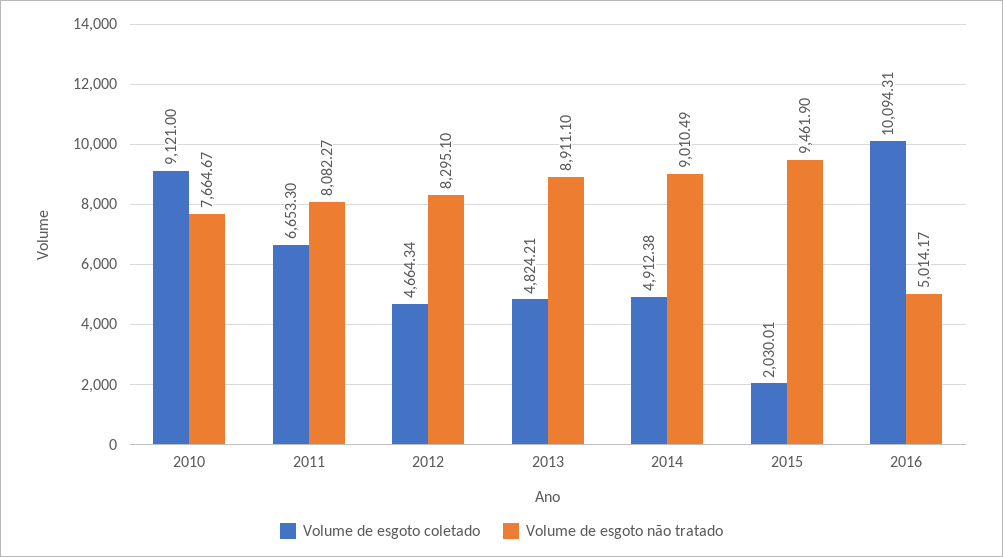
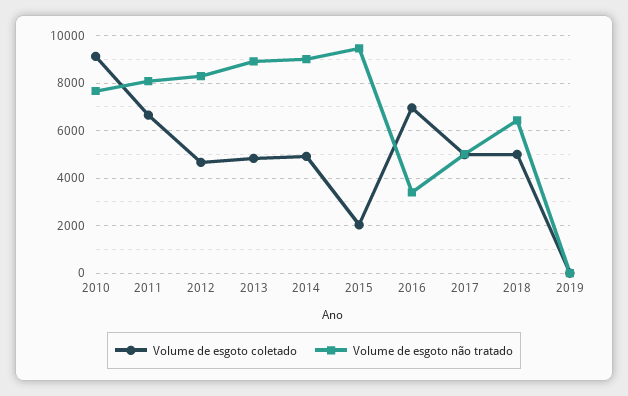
Volume de esgoto coletado, 2016: 10094.31 -> 7000
Volume de esgoto não tratado, 2016: 5014.17 -> 3500
Volume de esgoto coletado, 2017: none -> 5000
Volume de esgoto não tratado, 2017: none -> 5000
Volume de esgoto coletado, 2018: none -> 5000
Volume de esgoto não tratado, 2018: none -> 6500
Volume de esgoto coletado, 2019: none -> 0
Volume de esgoto não tratado, 2019: none -> 0

